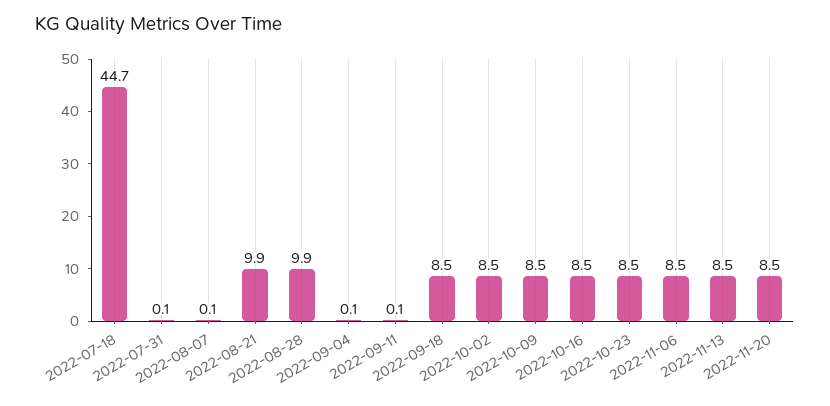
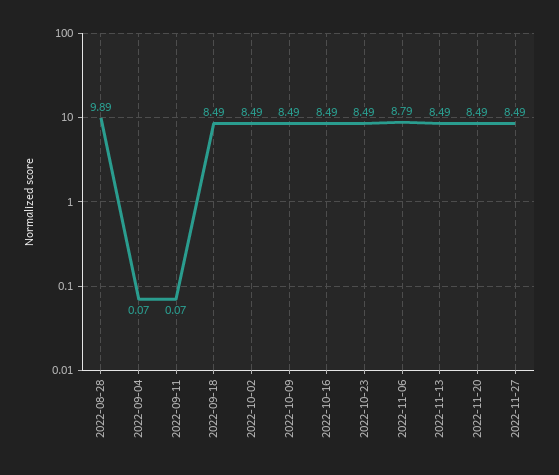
2022-07-18: 44.7 -> none
2022-07-31: 0.1 -> none
2022-08-07: 0.1 -> none
2022-08-21: 9.9 -> none
2022-11-06: 8.5 -> 8.79
2022-11-27: none -> 8.49

